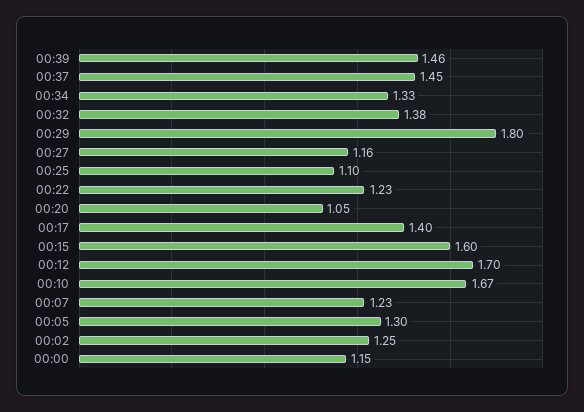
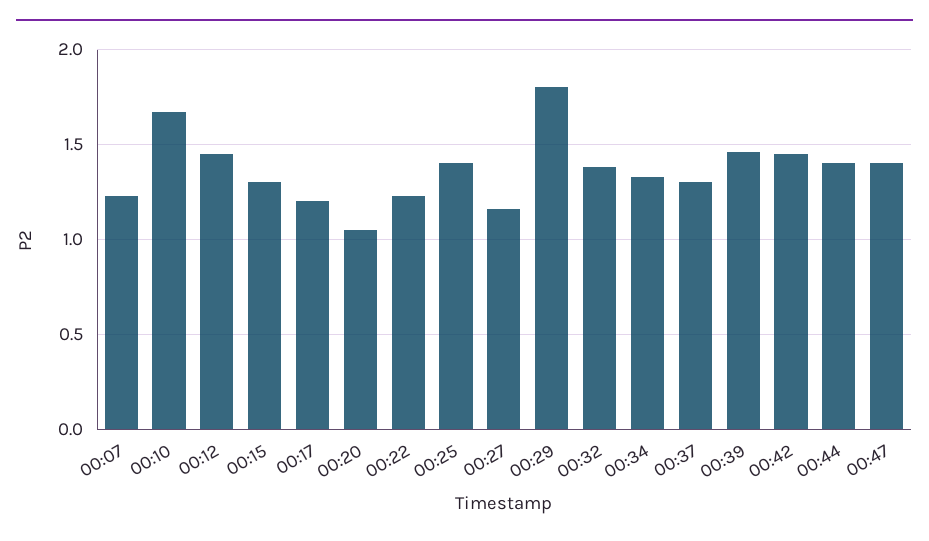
00:37: 1.45 -> 1.3
00:25: 1.1 -> 1.4
00:17: 1.4 -> 1.2
00:15: 1.6 -> 1.3
00:12: 1.7 -> 1.45
00:05: 1.3 -> none
00:02: 1.25 -> none
00:00: 1.15 -> none
00:42: none -> 1.45
00:44: none -> 1.4
00:47: none -> 1.4

